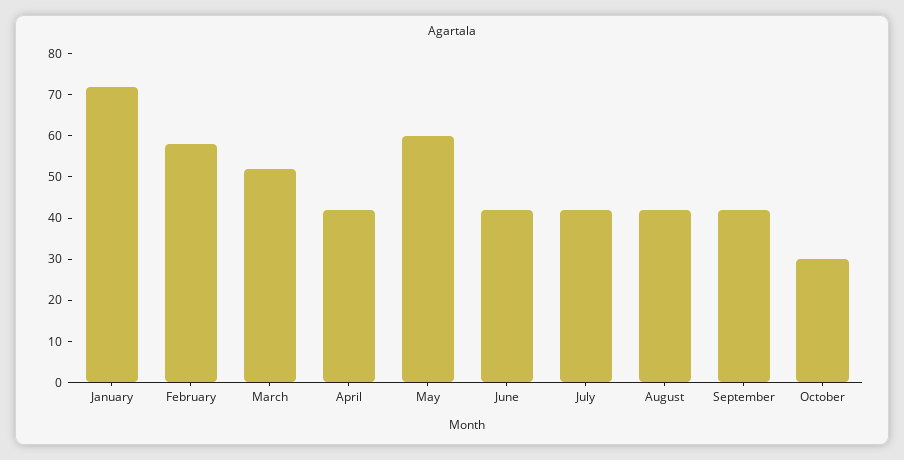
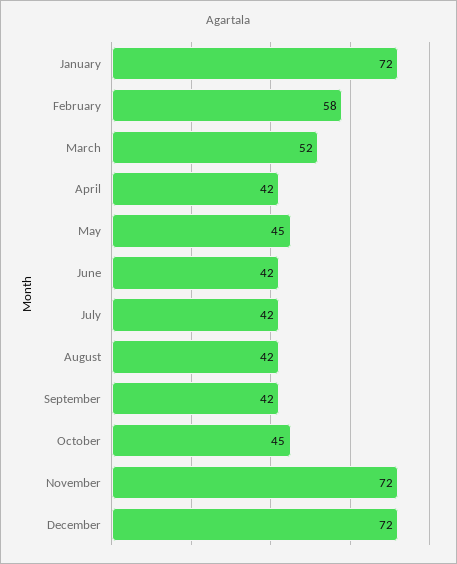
May: 60 -> 45
October: 30 -> 45
November: none -> 72
December: none -> 72

